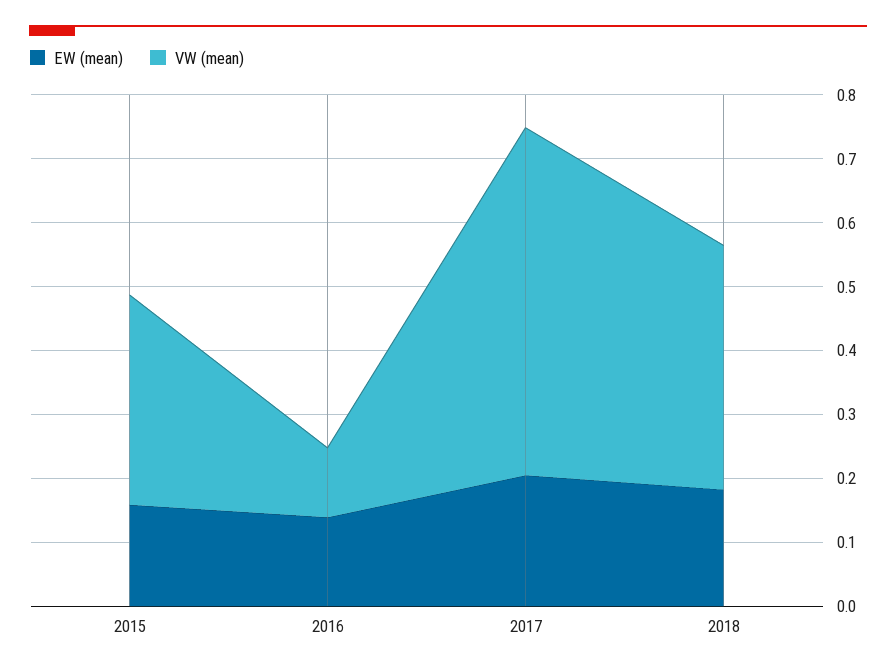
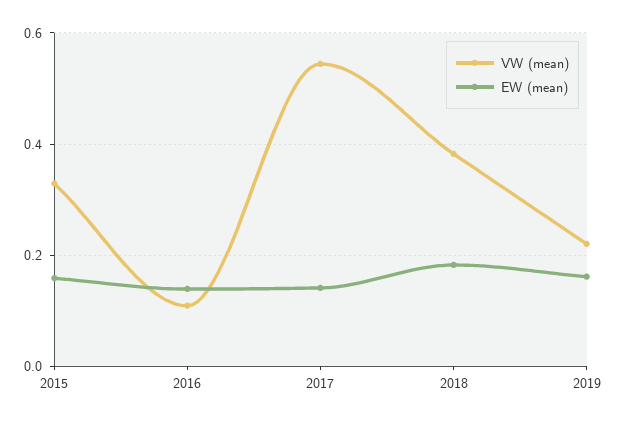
EW (mean), 2017: 0.2 -> 0.14
VW (mean), 2019: none -> 0.22
EW (mean), 2019: none -> 0.16

